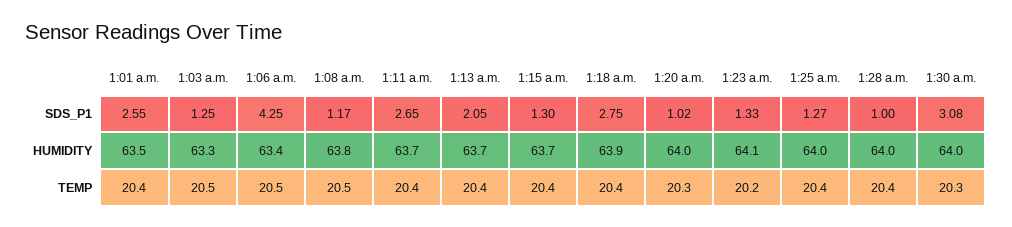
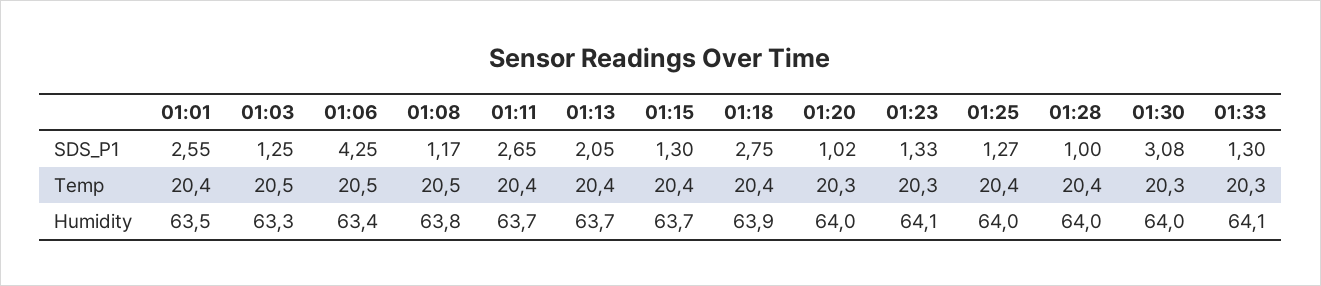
1:23 a.m., TEMP: 20.2 -> 20.3
01:33, SDS_P1: none -> 1.3
01:33, TEMP: none -> 20.3
01:33, HUMIDITY: none -> 64.1

